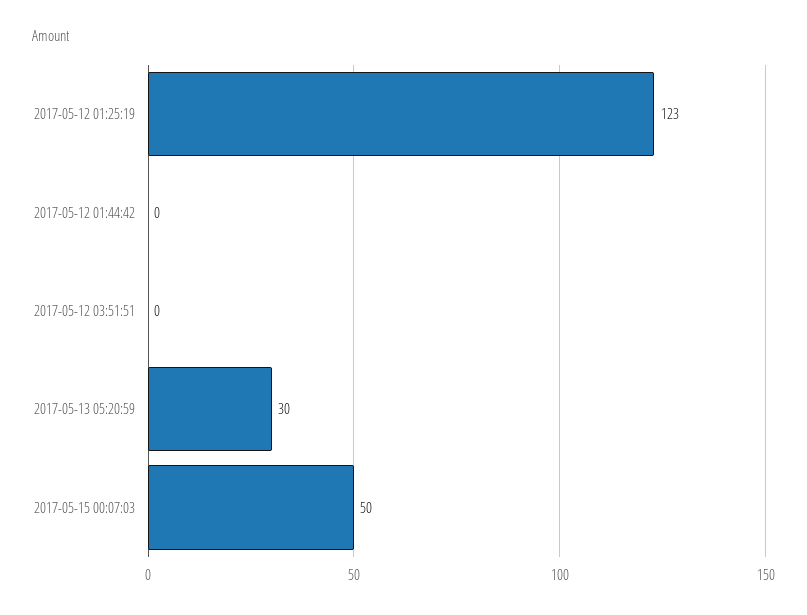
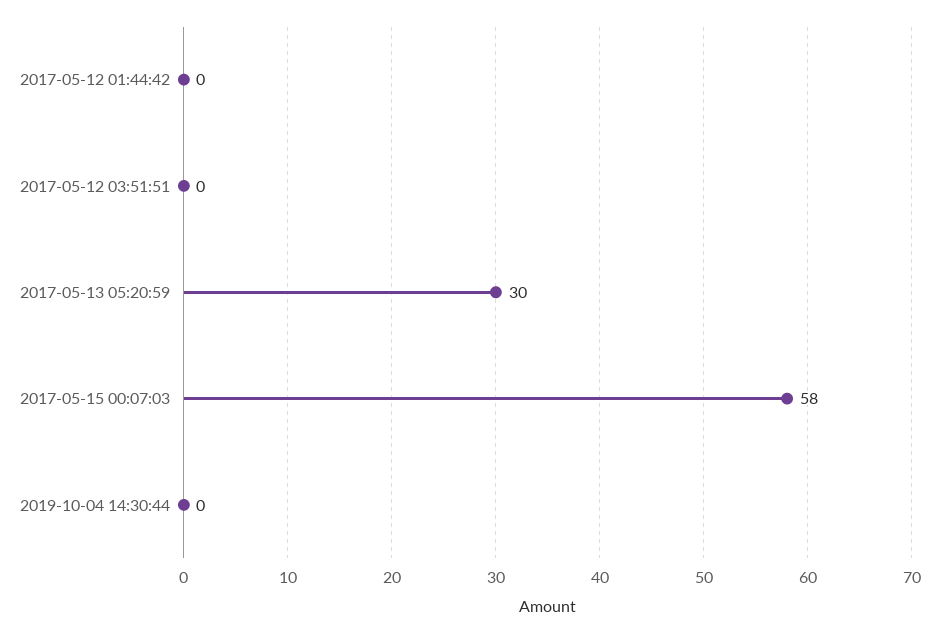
2017-05-12 01:25:19: 123 -> none
2017-05-15 00:07:03: 50 -> 58
2019-10-04 14:30:44: none -> 0

